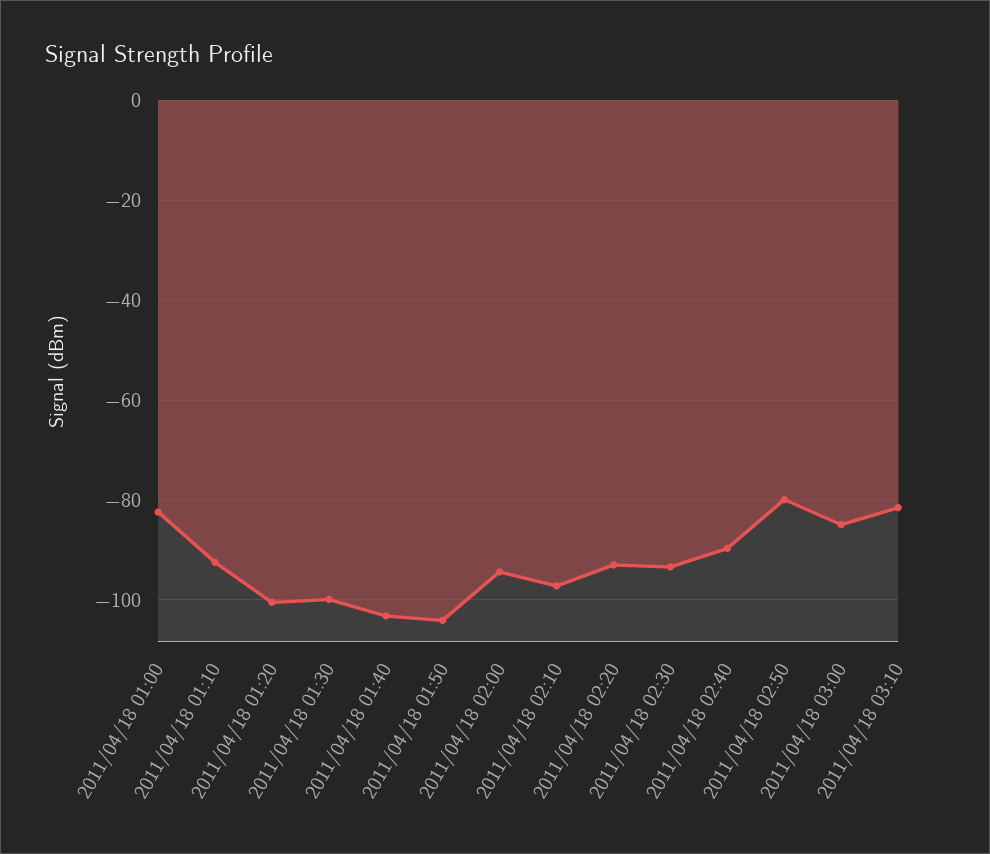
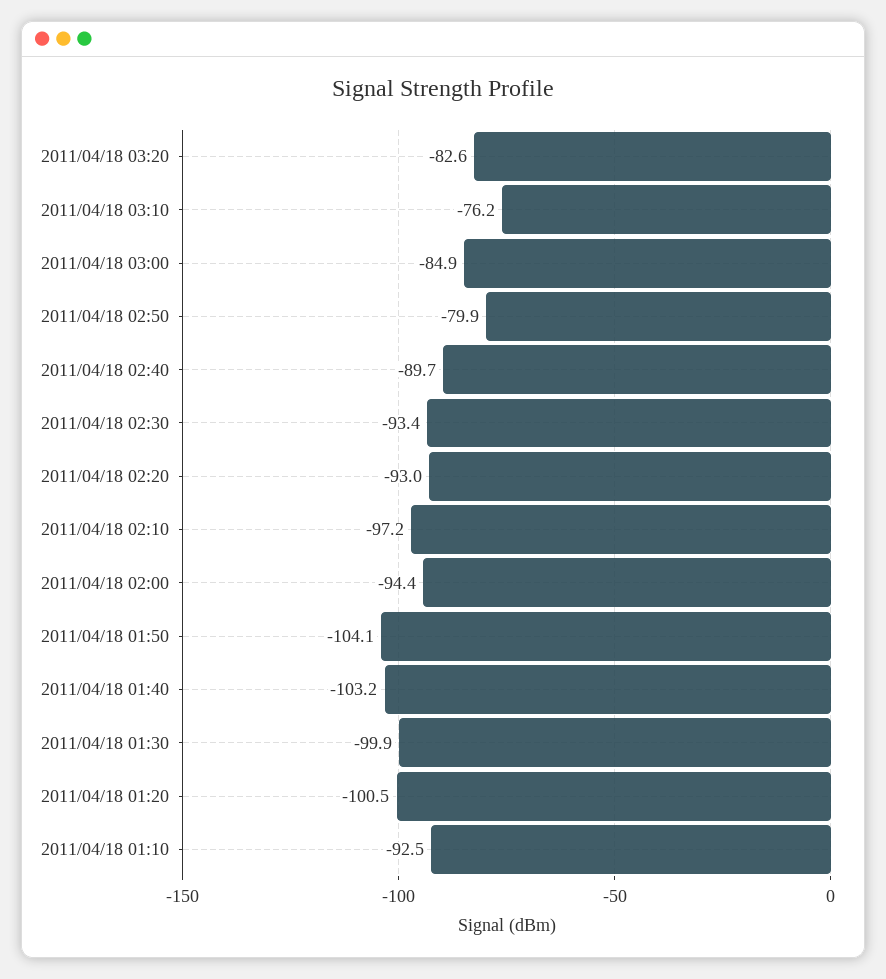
2011/04/18 01:00: -82 -> none
2011/04/18 03:10: -82 -> -76.2
2011/04/18 03:20: none -> -82.6

